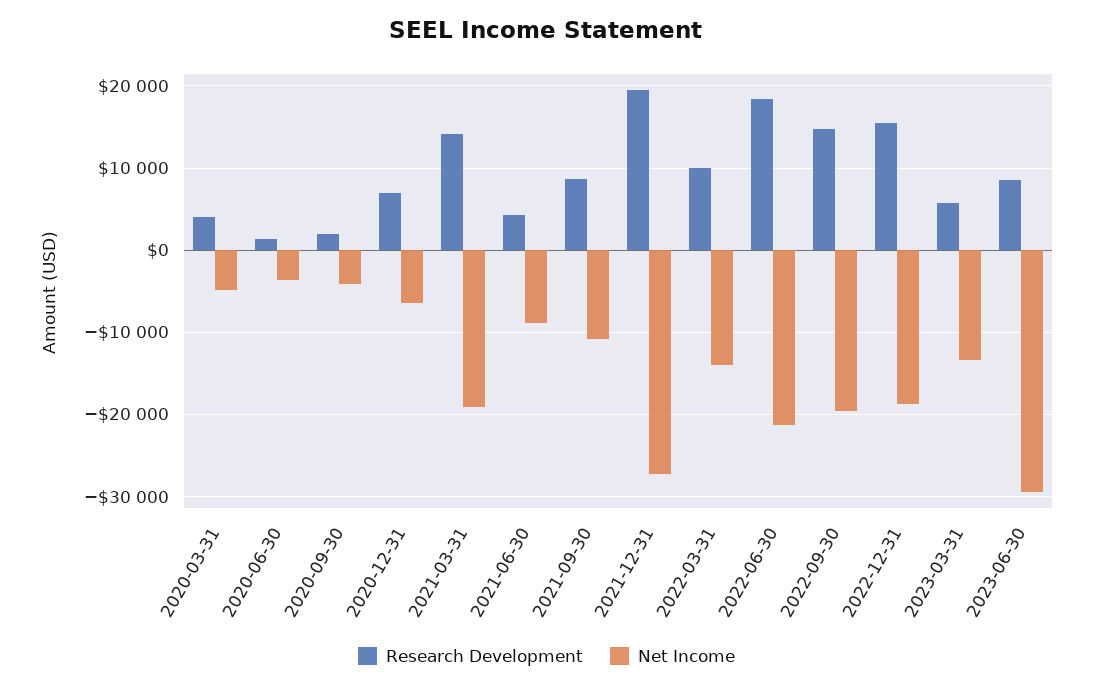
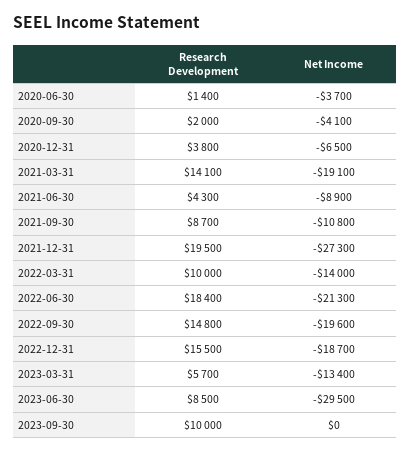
Research Development, 2020-03-31: 4000 -> none
Net Income, 2020-03-31: -5000 -> none
Research Development, 2020-12-31: 7000 -> 3800
Research Development, 2023-09-30: none -> 10000
Net Income, 2023-09-30: none -> 0

